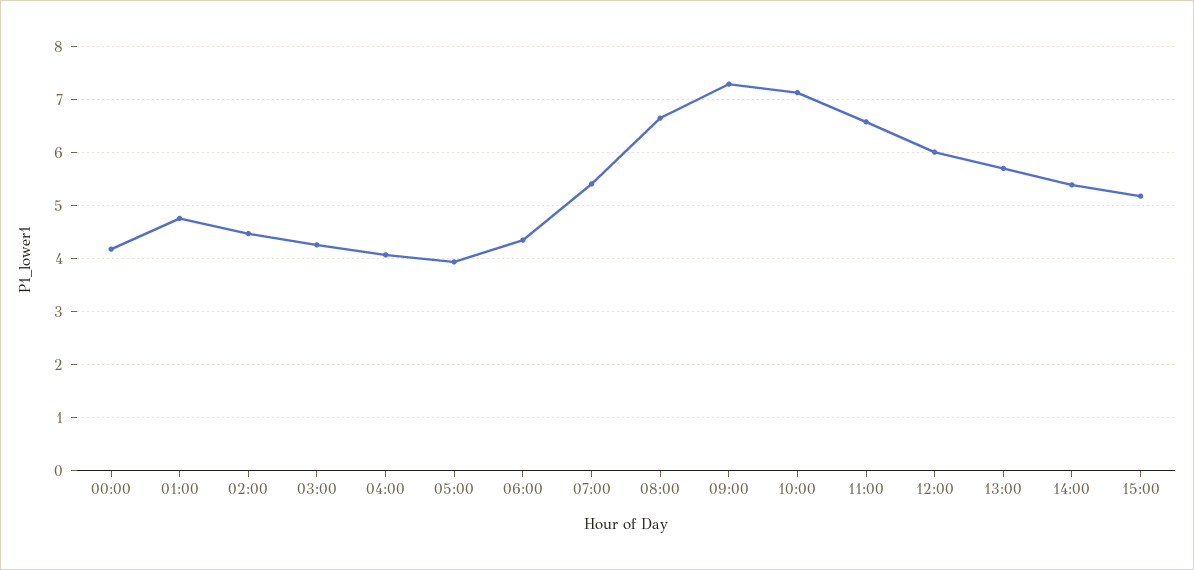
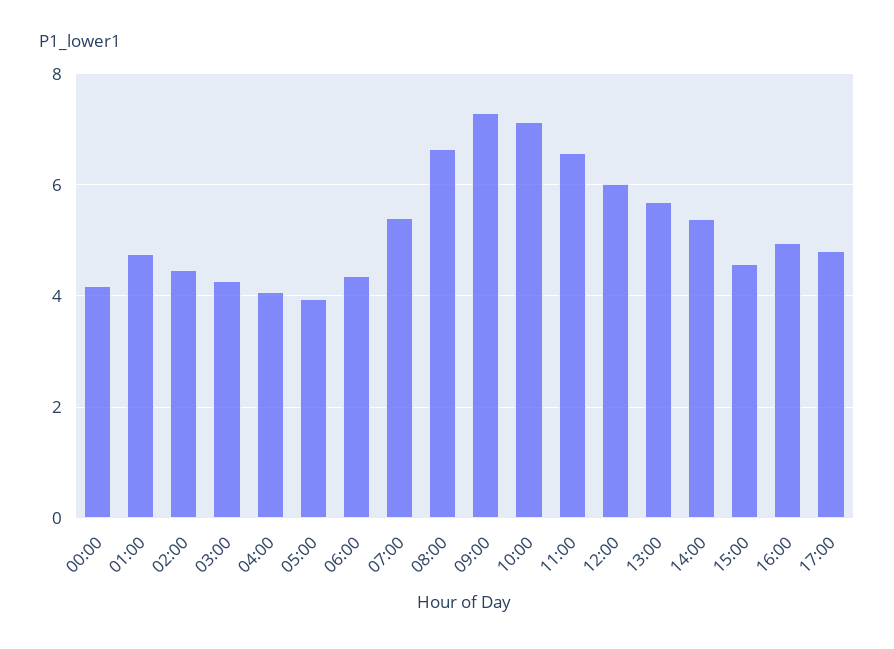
15:00: 5.2 -> 4.6
16:00: none -> 5
17:00: none -> 4.8

